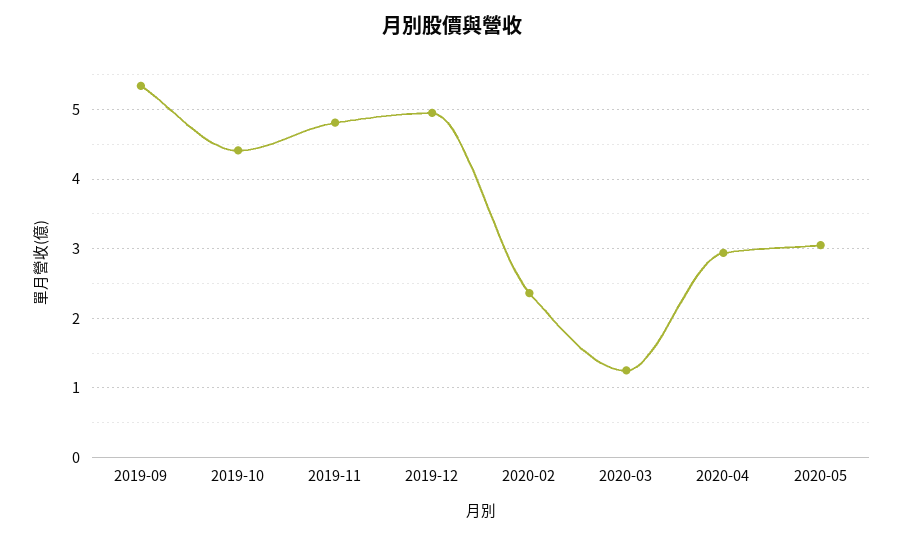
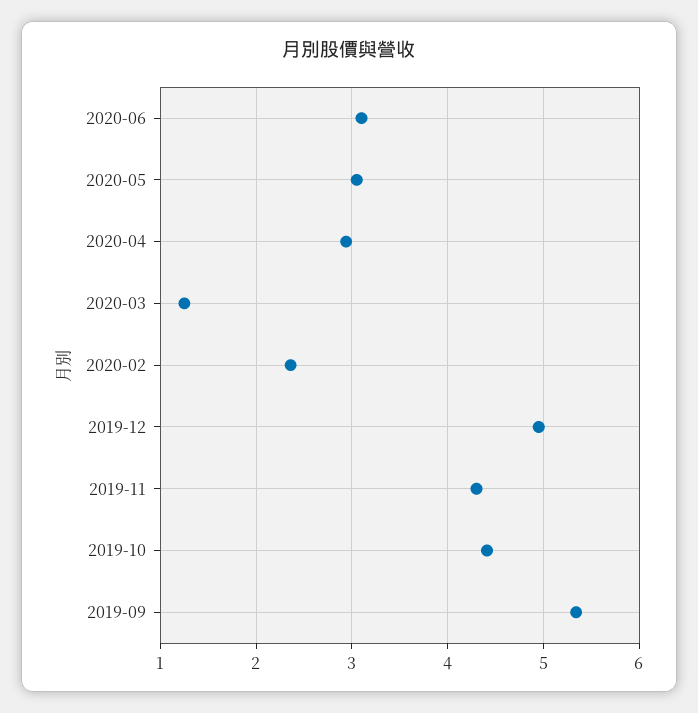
2019-11: 4.8 -> 4.3
2020-06: none -> 3.1

